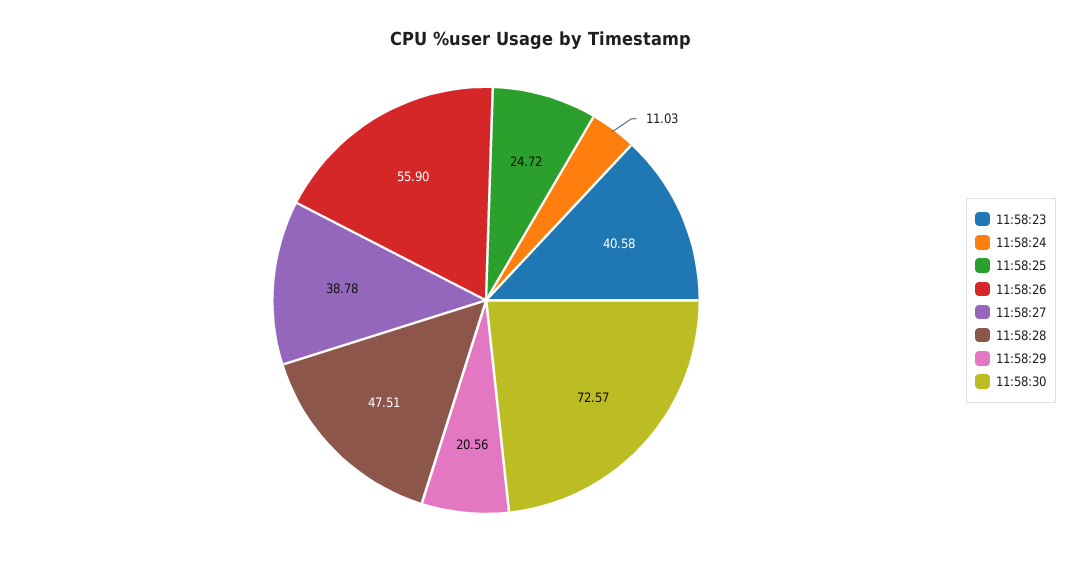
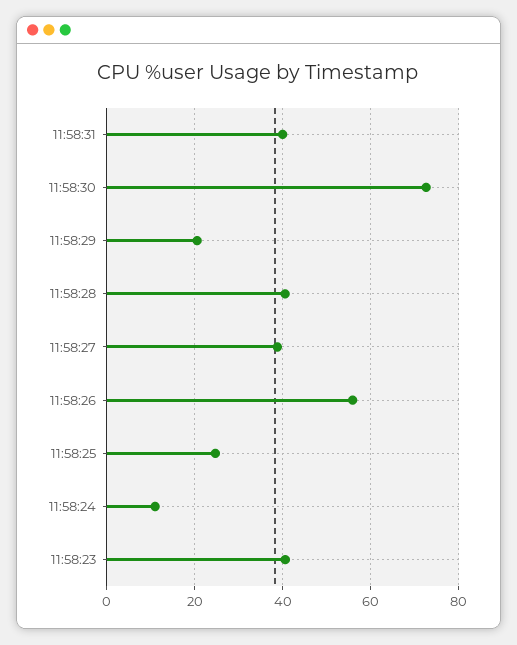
11:58:28: 47.51 -> 40
11:58:31: none -> 40

